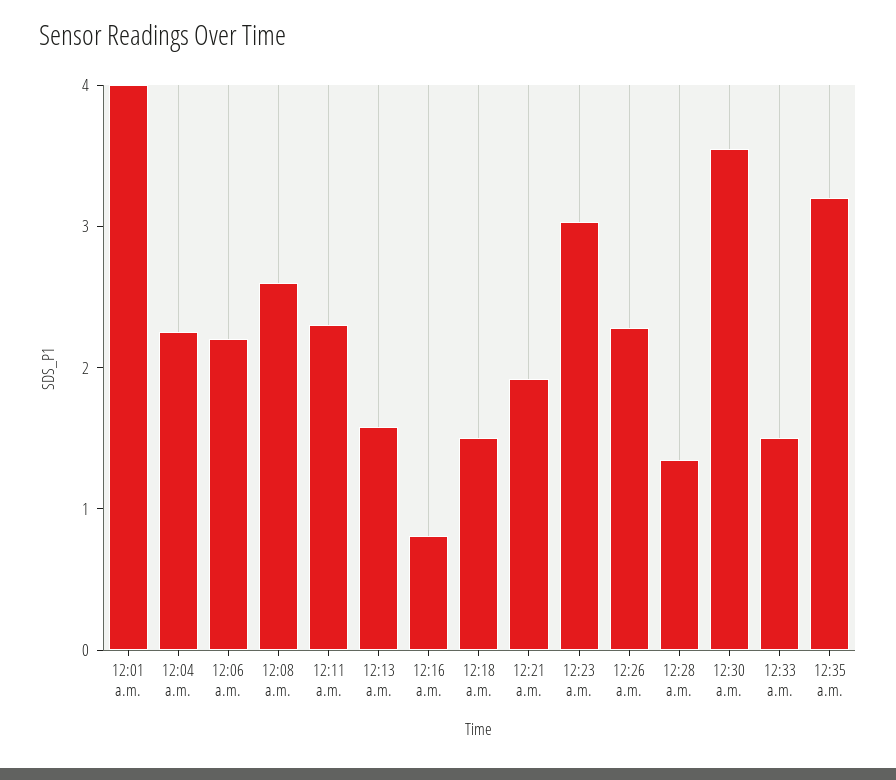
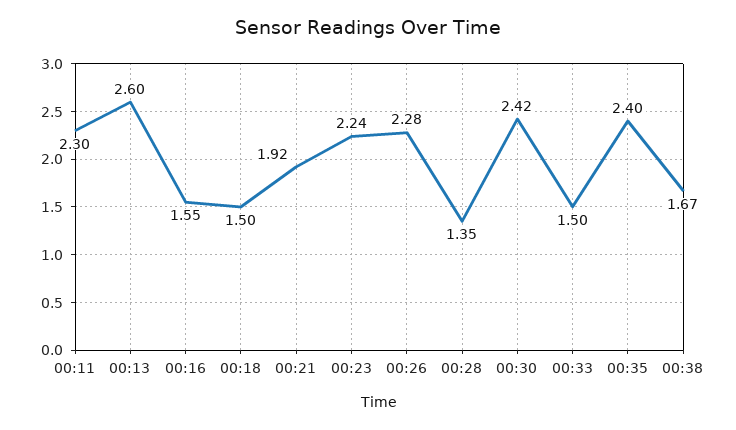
12:01 a.m.: 4 -> none
12:04 a.m.: 2.2 -> none
12:06 a.m.: 2.2 -> none
12:08 a.m.: 2.6 -> none
12:13 a.m.: 1.6 -> 2.6
12:16 a.m.: 0.8 -> 1.55
12:23 a.m.: 3 -> 2.24
12:30 a.m.: 3.6 -> 2.42
12:35 a.m.: 3.2 -> 2.4
00:38: none -> 1.67

